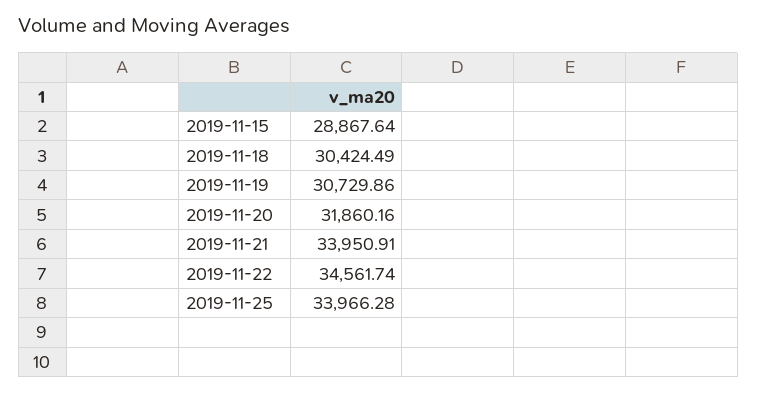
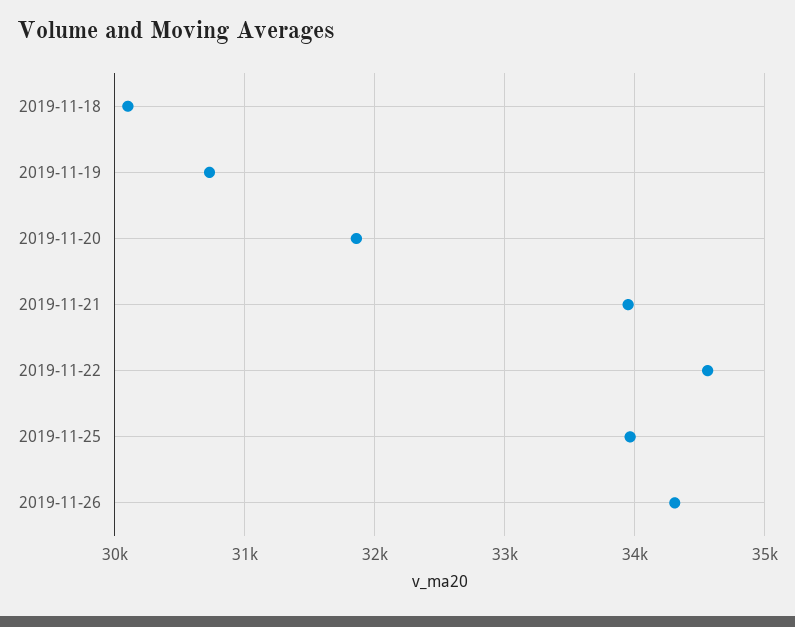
2019-11-15: 28867.64 -> none
2019-11-18: 30424.49 -> 30100
2019-11-26: none -> 34300

